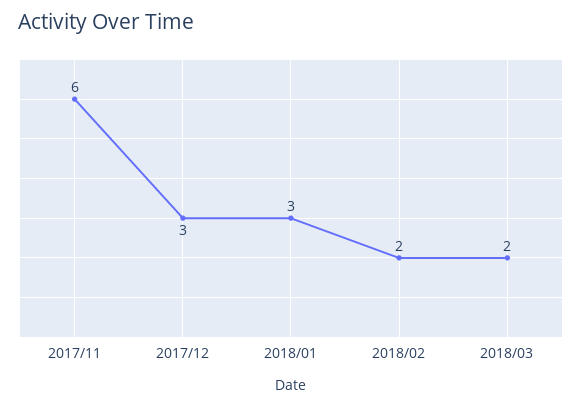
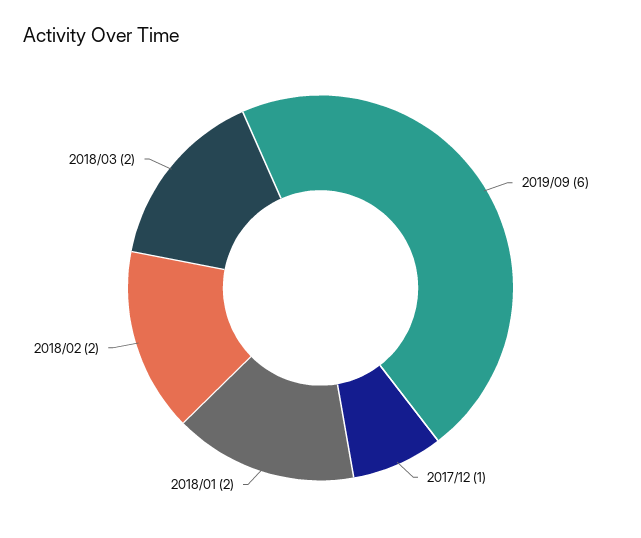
2017/11: 6 -> none
2017/12: 3 -> 1
2018/01: 3 -> 2
2019/09: none -> 6

